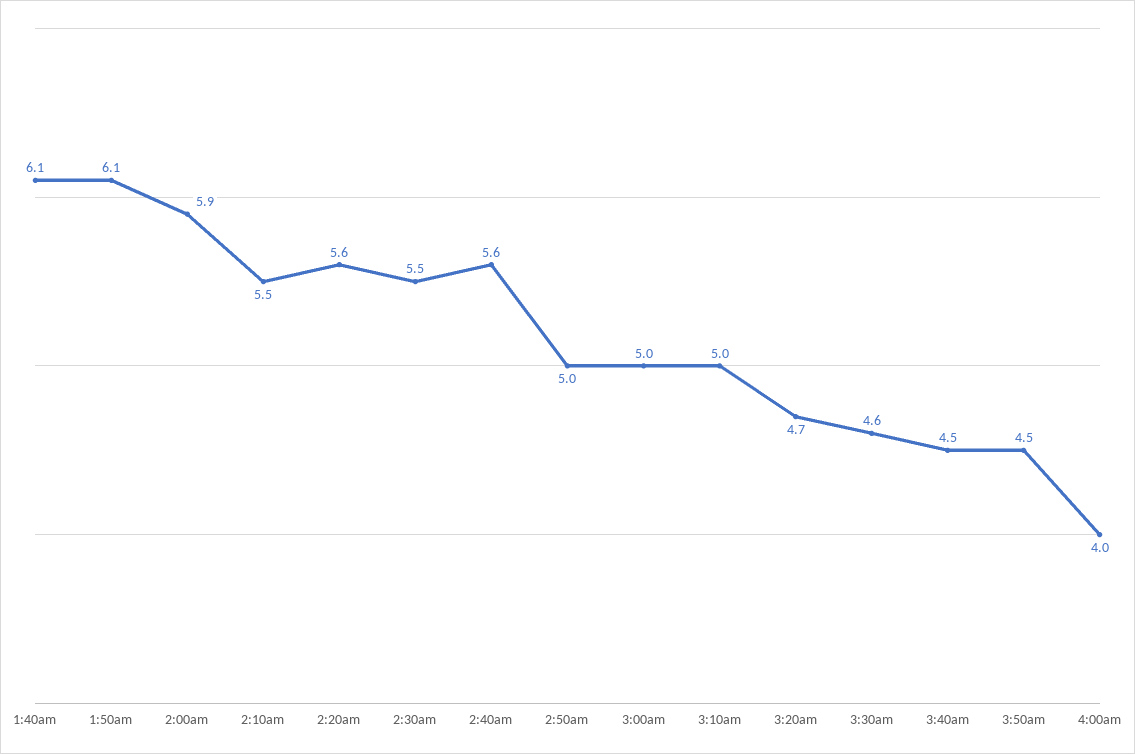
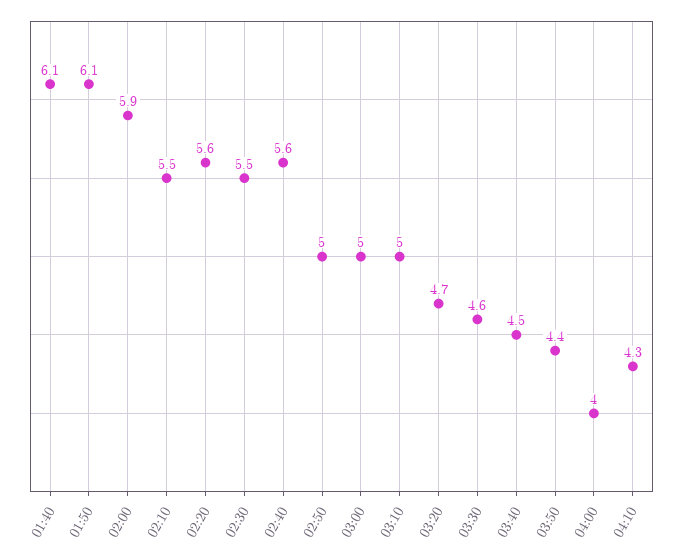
3:50am: 4.5 -> 4.4
04:10: none -> 4.3

